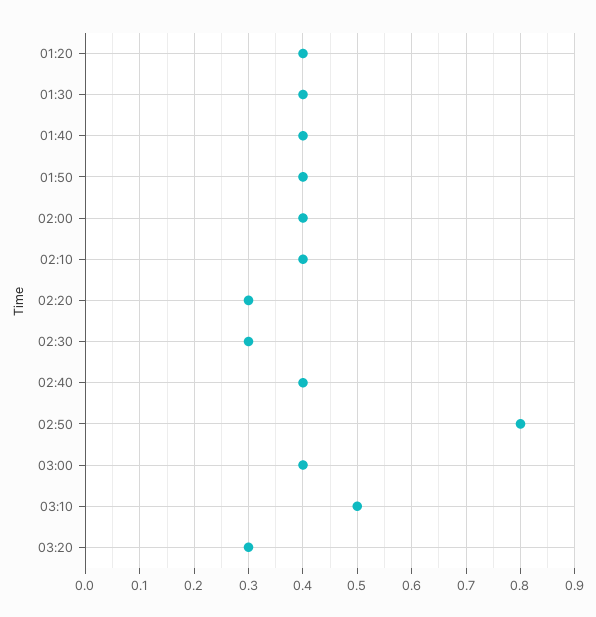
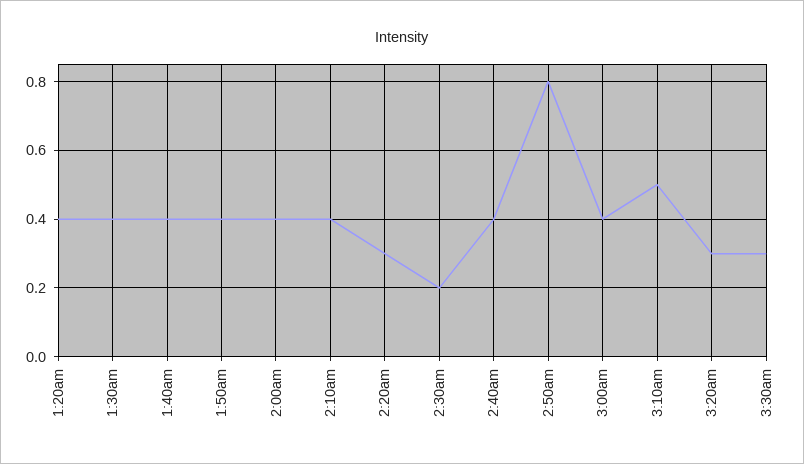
02:30: 0.3 -> 0.2
3:30am: none -> 0.3

